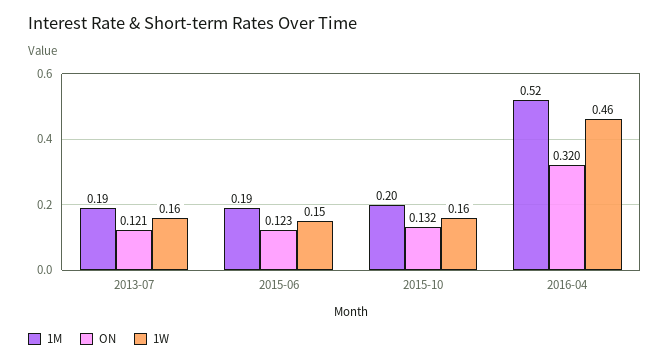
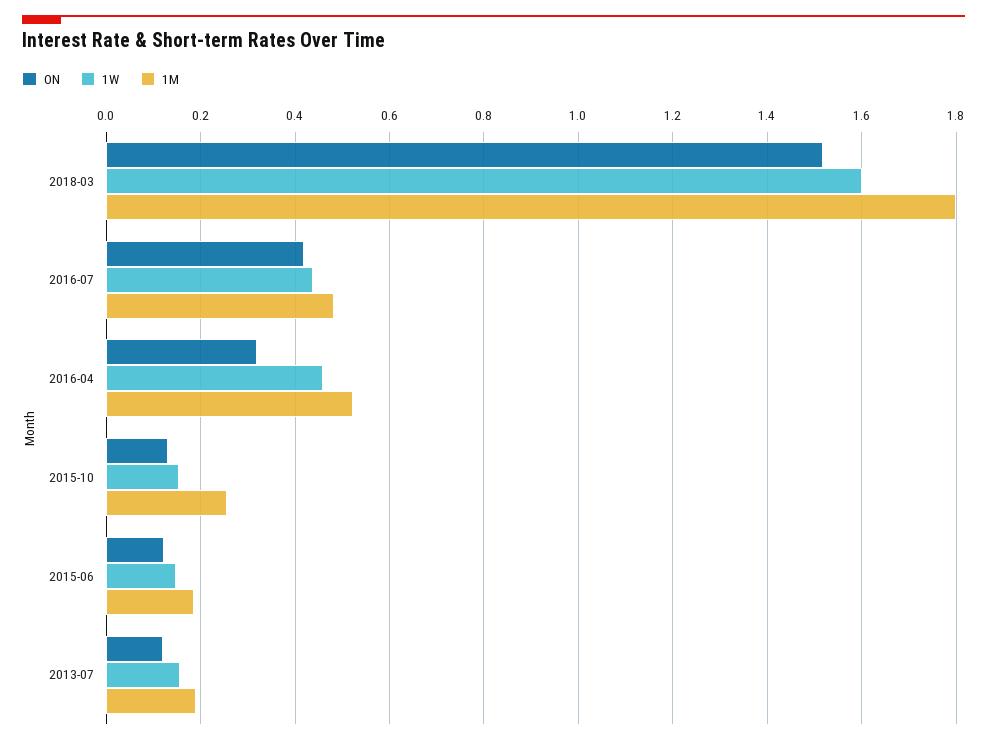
1M, 2015-10: 0.2 -> 0.26
ON, 2018-03: none -> 1.52
1W, 2018-03: none -> 1.6
1M, 2018-03: none -> 1.8
ON, 2016-07: none -> 0.42
1W, 2016-07: none -> 0.44
1M, 2016-07: none -> 0.48

